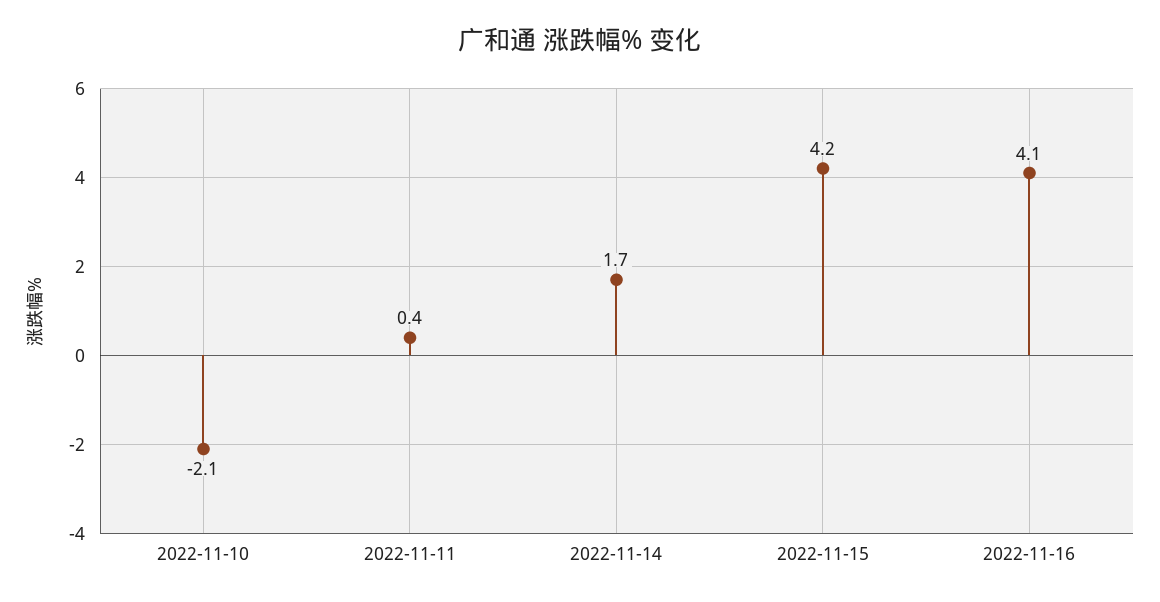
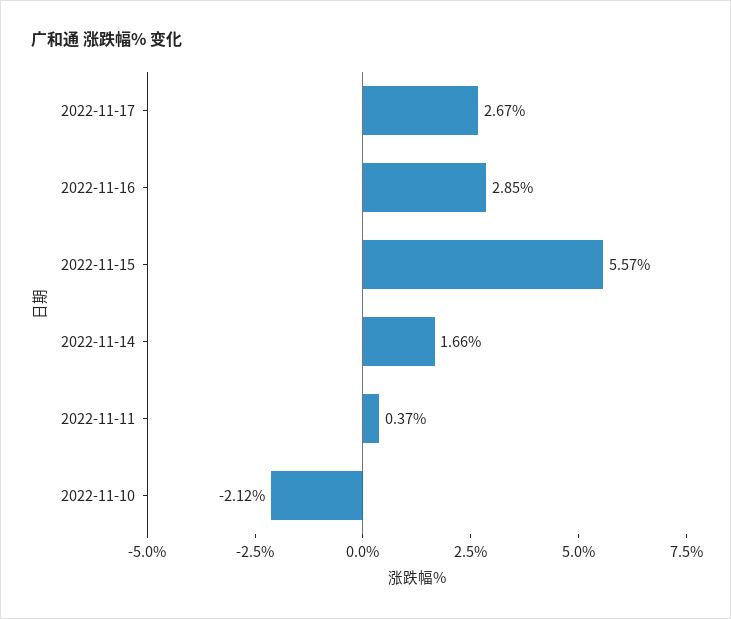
2022-11-15: 4.2 -> 5.57
2022-11-16: 4.1 -> 2.85
2022-11-17: none -> 2.67

